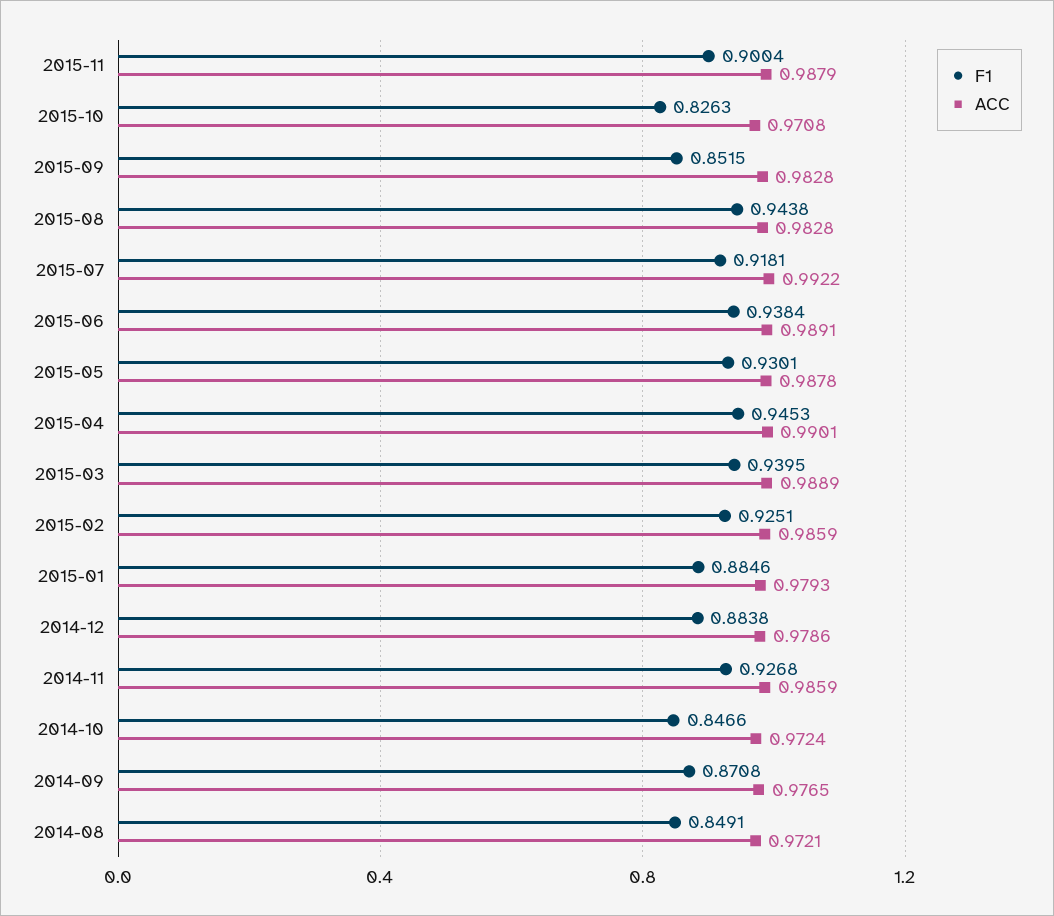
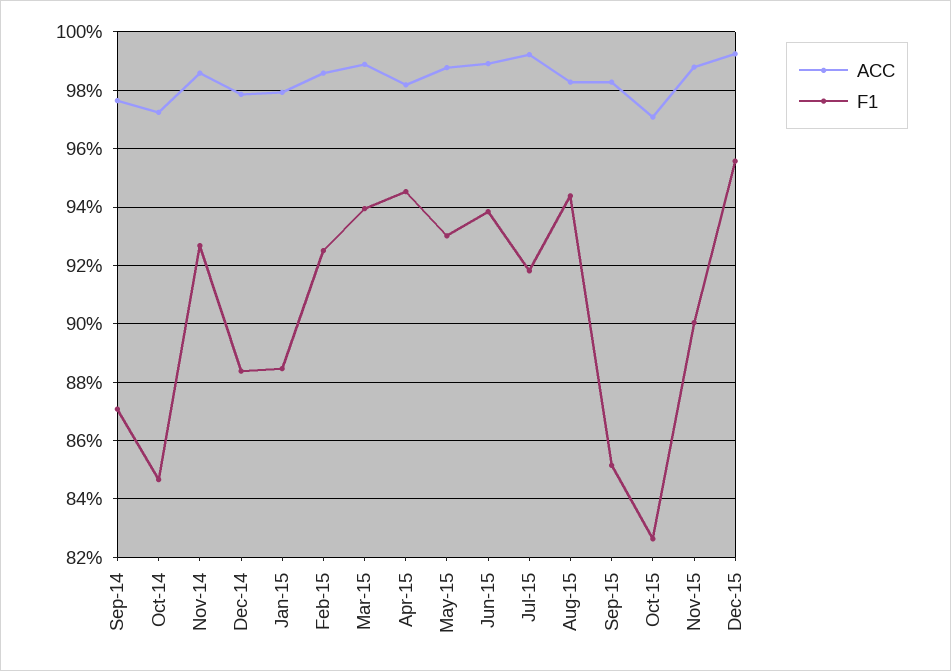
ACC, 2015-04: 0.9901 -> 0.9825
F1, 2014-08: 0.8491 -> none
ACC, 2014-08: 0.9721 -> none
ACC, Dec-15: none -> 0.9925
F1, Dec-15: none -> 0.955

